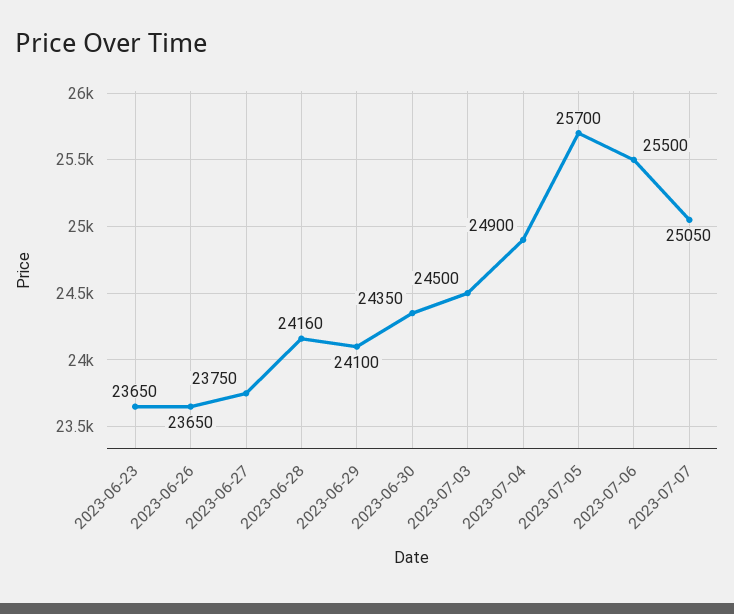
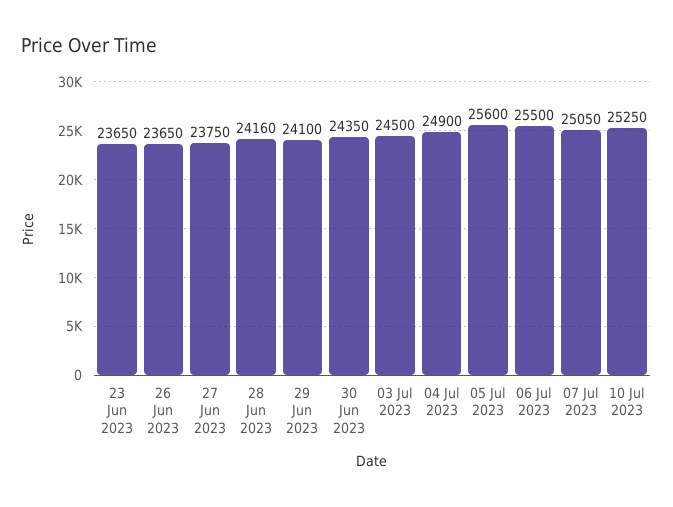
2023-07-05: 25700 -> 25600
10 Jul 2023: none -> 25250

